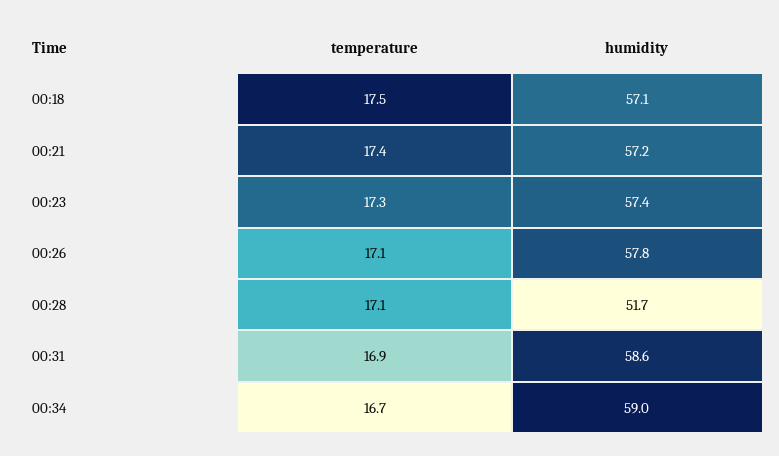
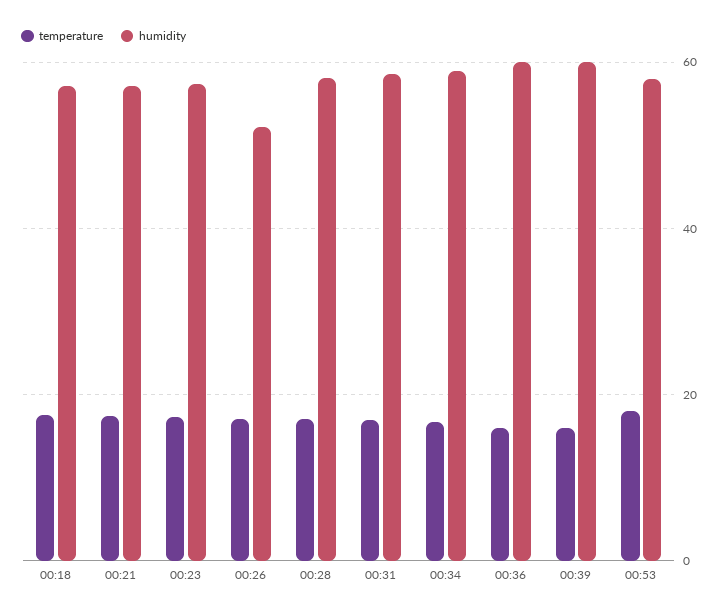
humidity, 00:26: 57.8 -> 52
humidity, 00:28: 51.7 -> 58
temperature, 00:36: none -> 16
humidity, 00:36: none -> 60
temperature, 00:39: none -> 16
humidity, 00:39: none -> 60
temperature, 00:53: none -> 18
humidity, 00:53: none -> 58

